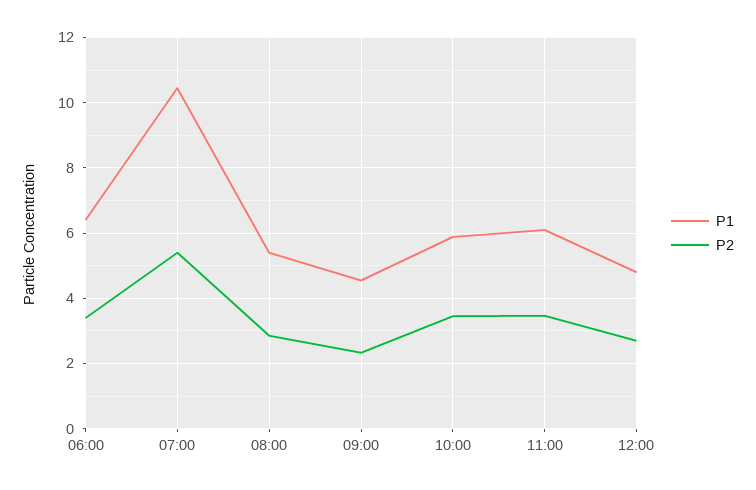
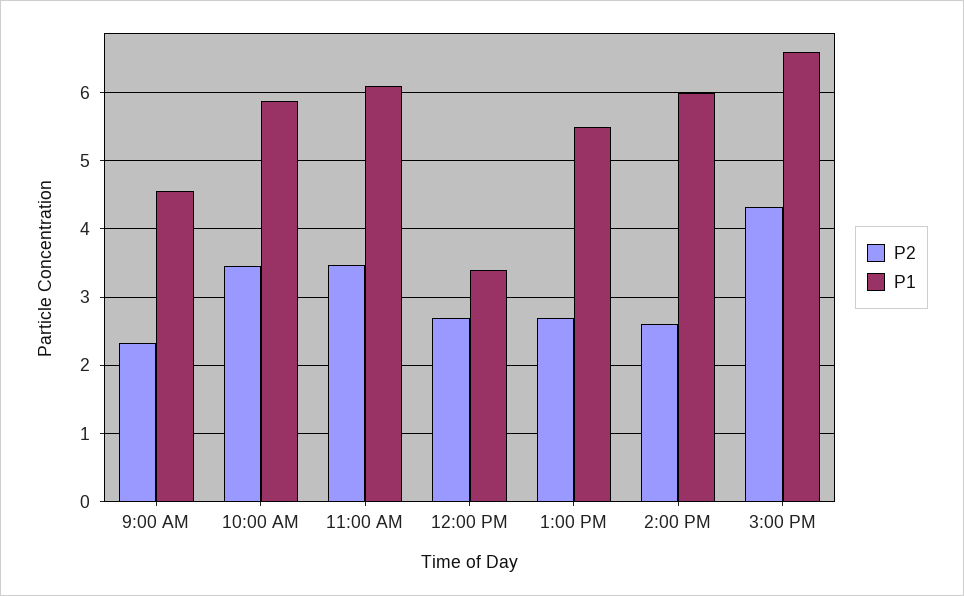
P1, 06:00: 6.4 -> none
P2, 06:00: 3.4 -> none
P1, 07:00: 10.4 -> none
P2, 07:00: 5.4 -> none
P1, 08:00: 5.4 -> none
P2, 08:00: 2.8 -> none
P1, 12:00: 4.8 -> 3.4
P2, 1:00 PM: none -> 2.7
P1, 1:00 PM: none -> 5.5
P2, 2:00 PM: none -> 2.6
P1, 2:00 PM: none -> 6
P2, 3:00 PM: none -> 4.3
P1, 3:00 PM: none -> 6.6

